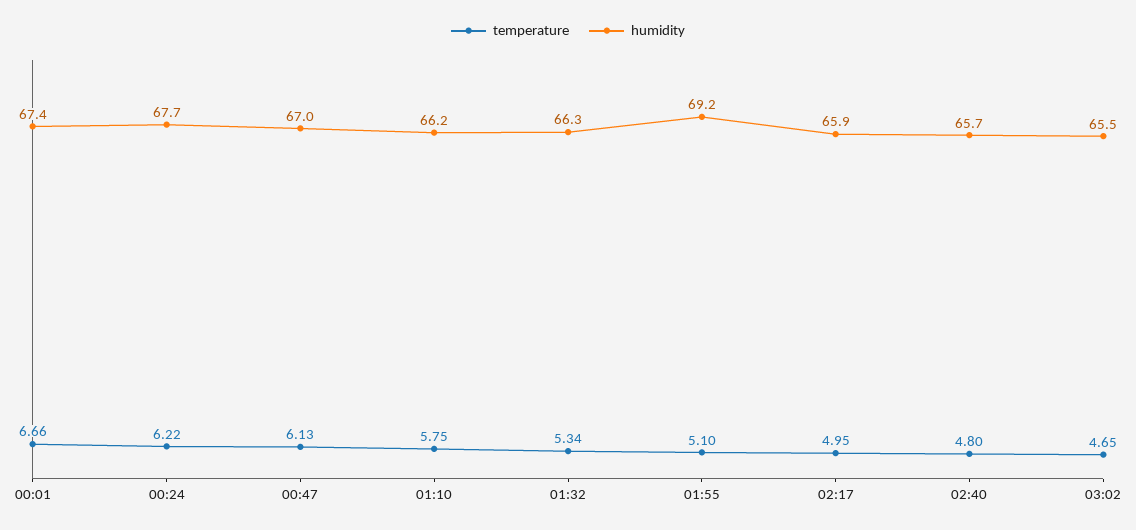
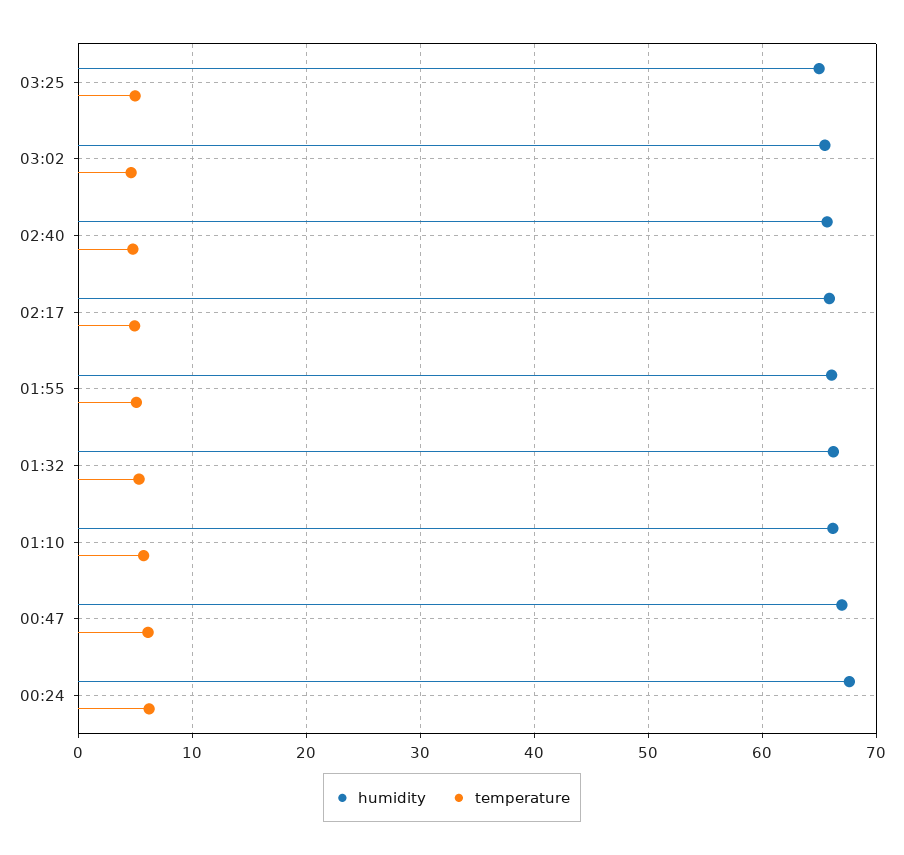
temperature, 00:01: 6.66 -> none
humidity, 00:01: 67.4 -> none
humidity, 01:55: 69.2 -> 66
humidity, 03:25: none -> 65
temperature, 03:25: none -> 5

